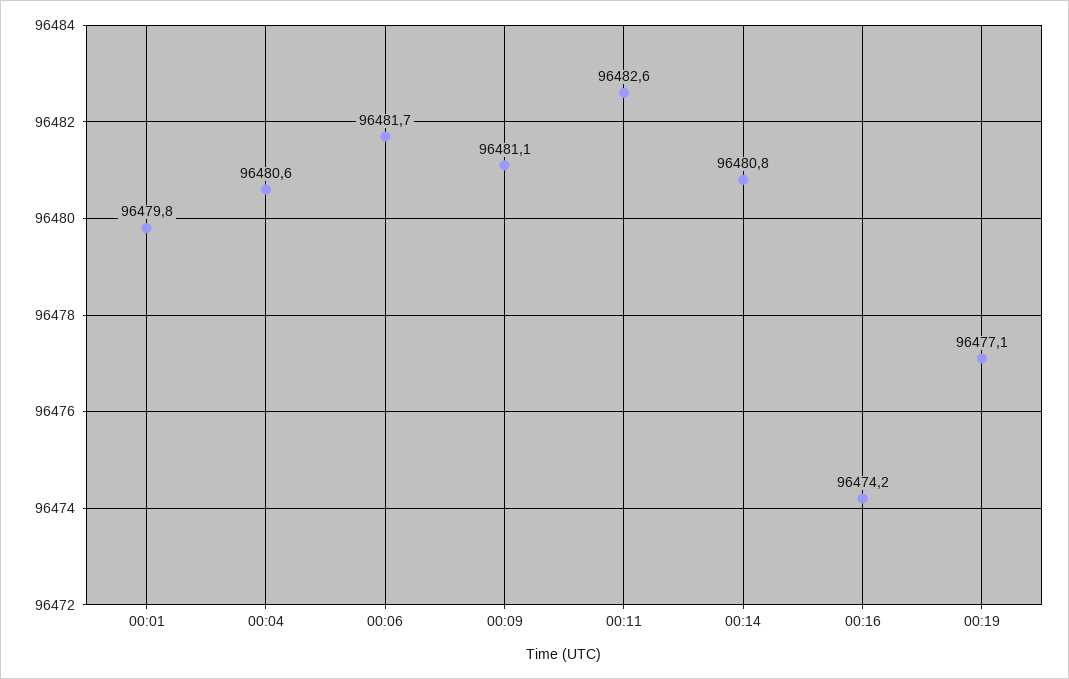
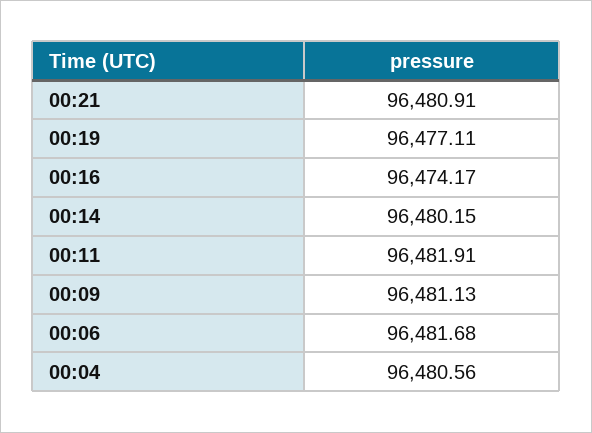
00:01: 96479.8 -> none
00:11: 96482.6 -> 96481.91
00:14: 96480.8 -> 96480.15
00:21: none -> 96480.91

